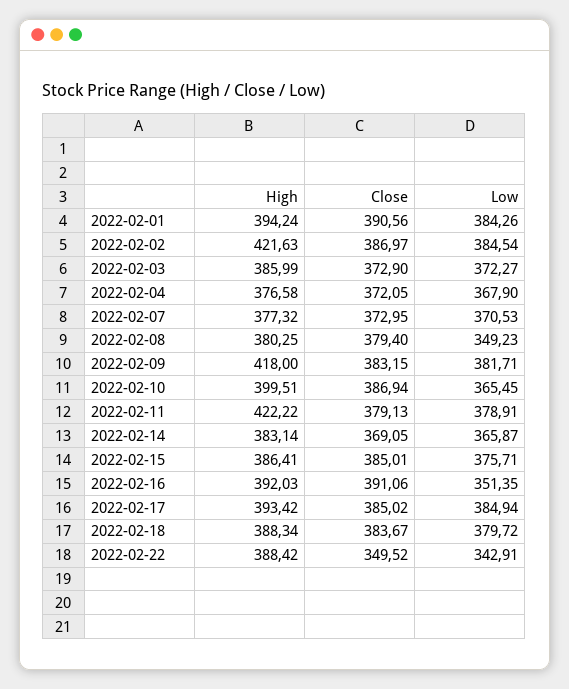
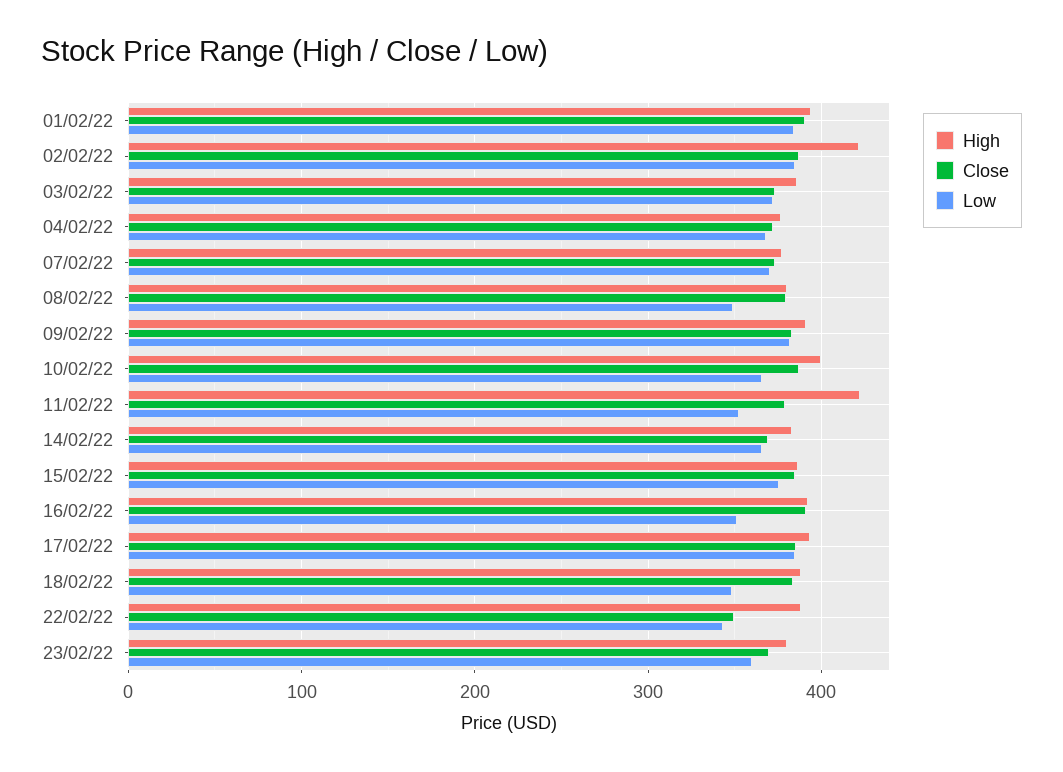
High, 2022-02-09: 418 -> 390
Low, 2022-02-11: 378.91 -> 350
Low, 2022-02-18: 379.72 -> 350
High, 23/02/22: none -> 380
Close, 23/02/22: none -> 370
Low, 23/02/22: none -> 360

